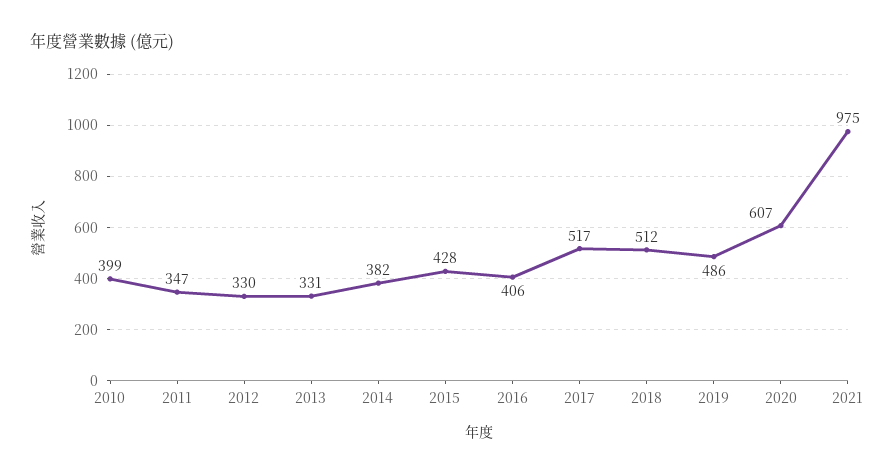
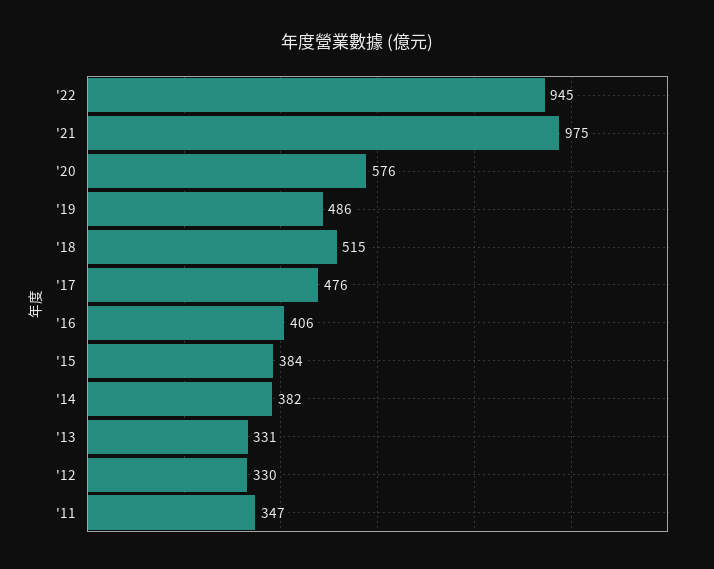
2010: 399 -> none
2015: 428 -> 384
2017: 517 -> 476
2018: 512 -> 515
2020: 607 -> 576
'22: none -> 945

